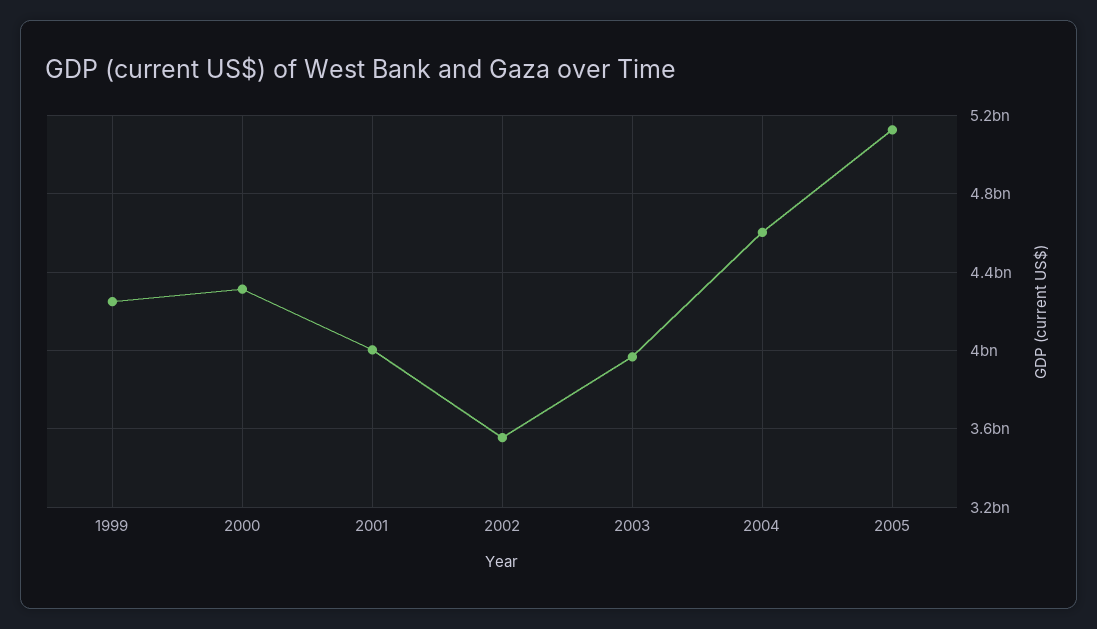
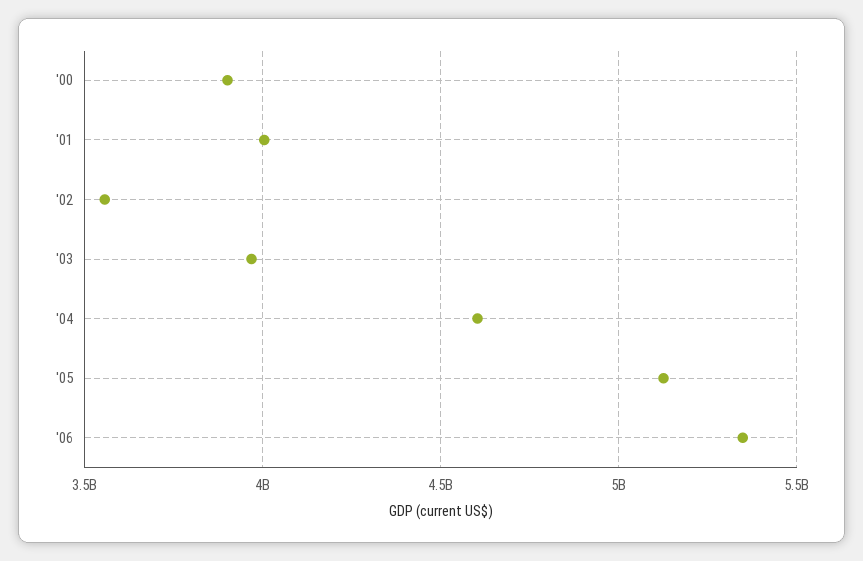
1999: 4250000000 -> none
2000: 4300000000 -> 3900000000
'06: none -> 5350000000

